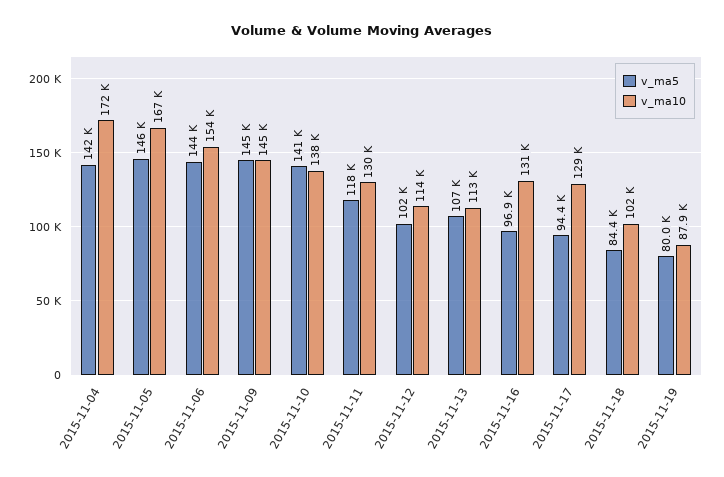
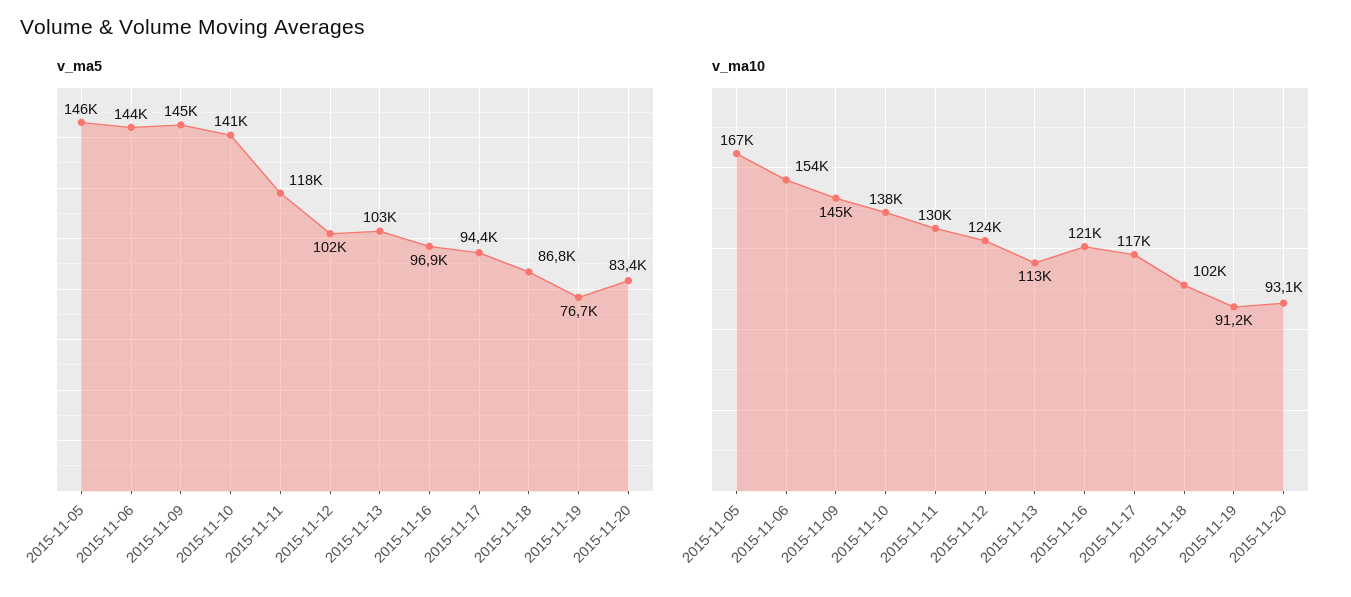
v_ma5, 2015-11-04: 142000 -> none
v_ma10, 2015-11-04: 172000 -> none
v_ma10, 2015-11-12: 114000 -> 124000
v_ma5, 2015-11-13: 107000 -> 103000
v_ma10, 2015-11-16: 131000 -> 121000
v_ma10, 2015-11-17: 129000 -> 117000
v_ma5, 2015-11-18: 84400 -> 86800
v_ma5, 2015-11-19: 80000 -> 76700
v_ma10, 2015-11-19: 87900 -> 91200
v_ma5, 2015-11-20: none -> 83400
v_ma10, 2015-11-20: none -> 93100

